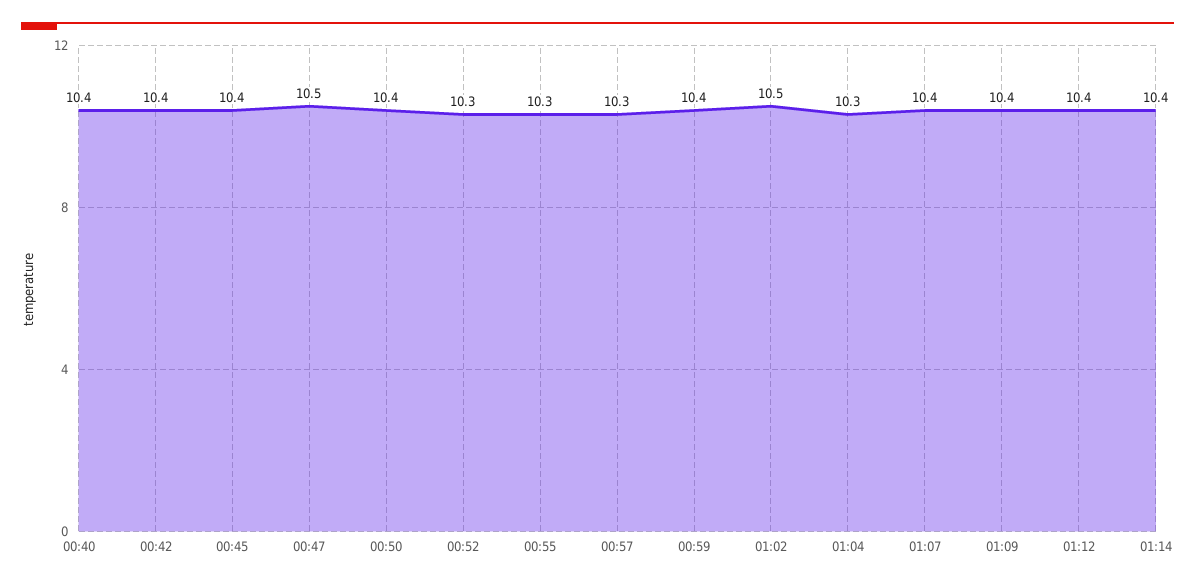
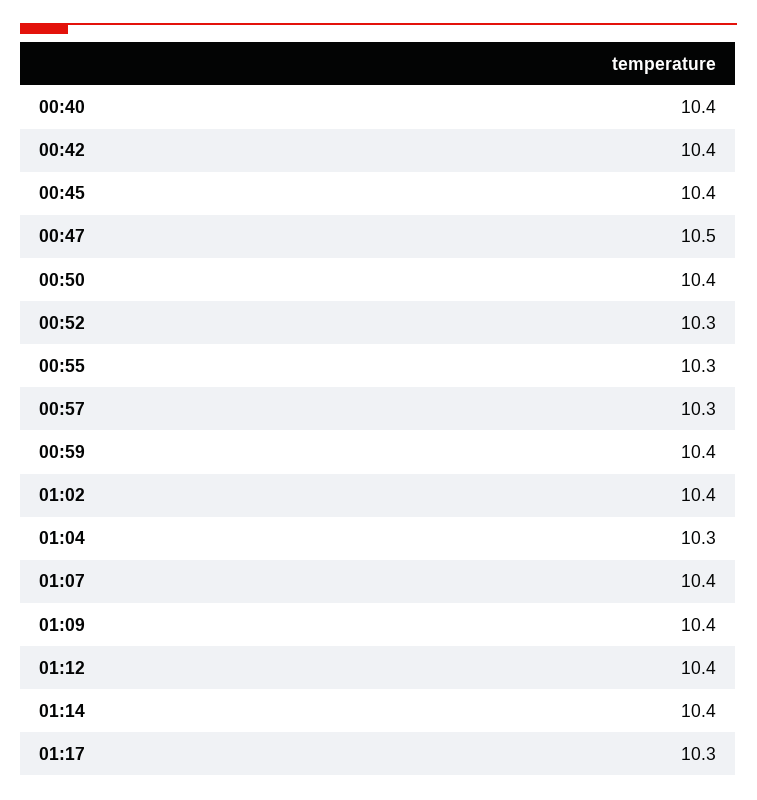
01:02: 10.5 -> 10.4
01:17: none -> 10.3

